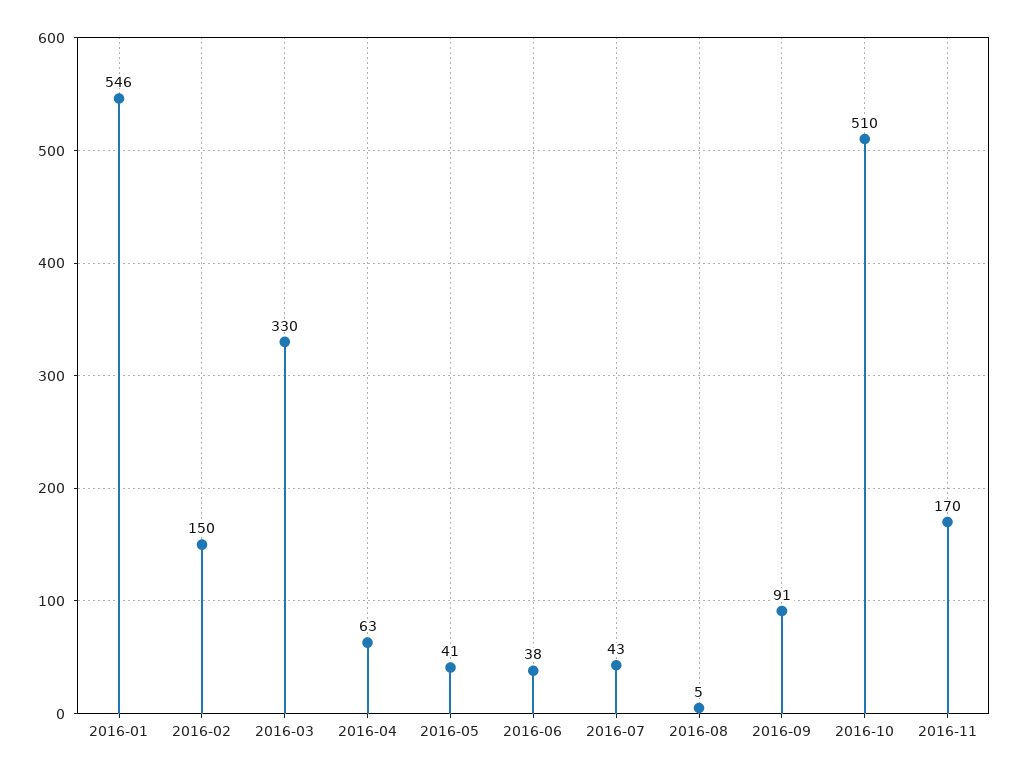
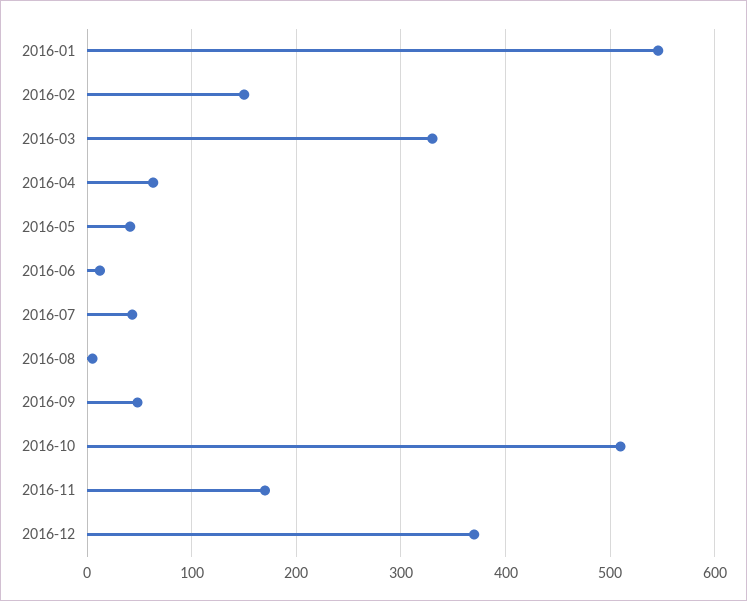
2016-06: 38 -> 10
2016-09: 91 -> 50
2016-12: none -> 370

